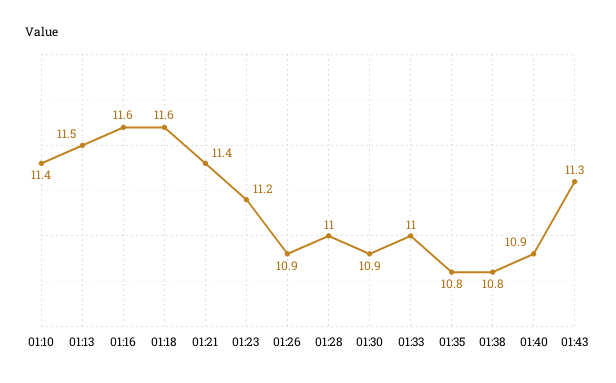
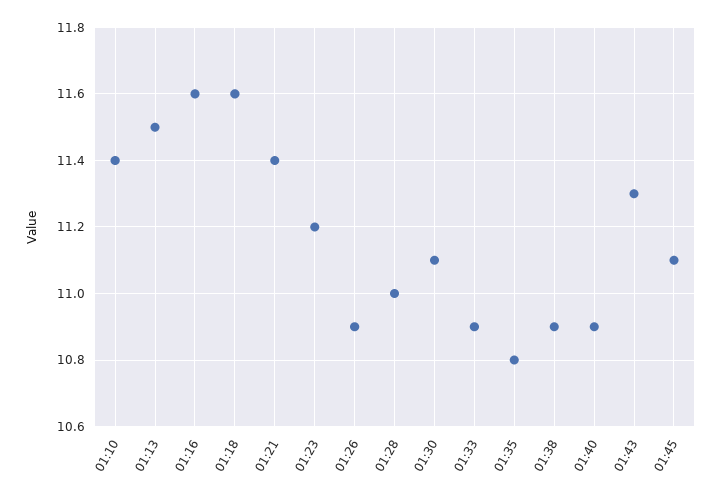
01:30: 10.9 -> 11.1
01:33: 11 -> 10.9
01:38: 10.8 -> 10.9
01:45: none -> 11.1

